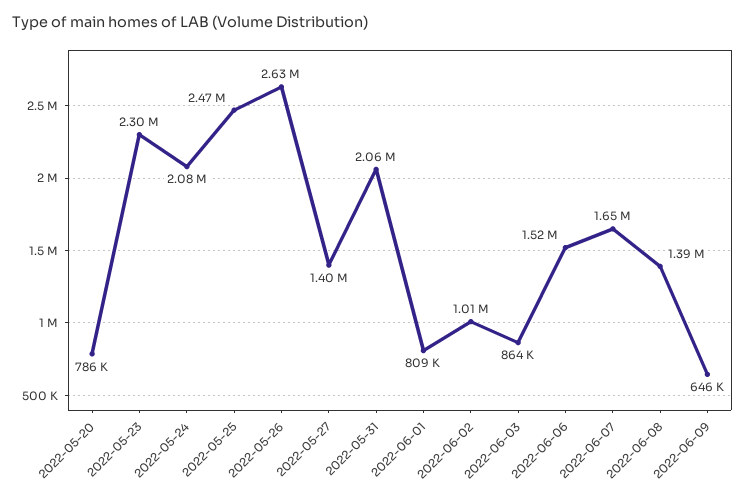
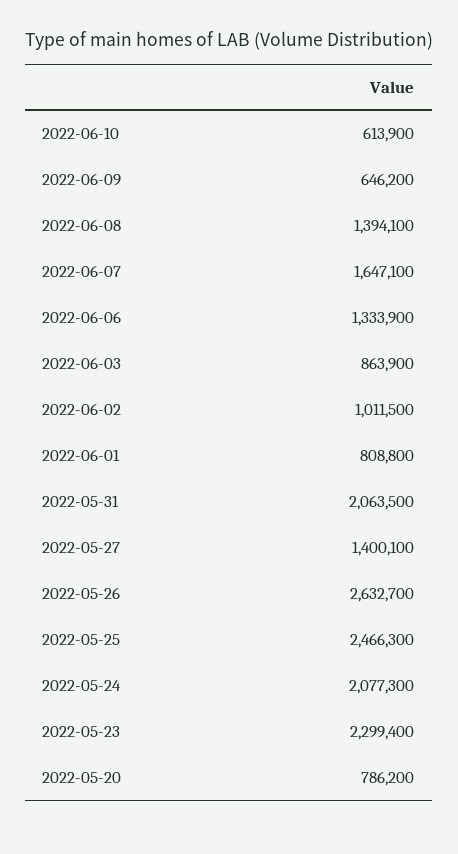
2022-06-06: 1520000 -> 1333900
2022-06-10: none -> 613900

